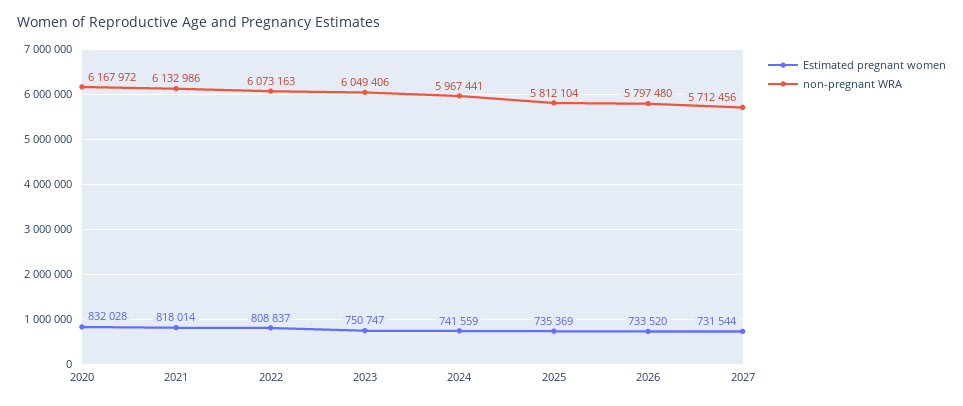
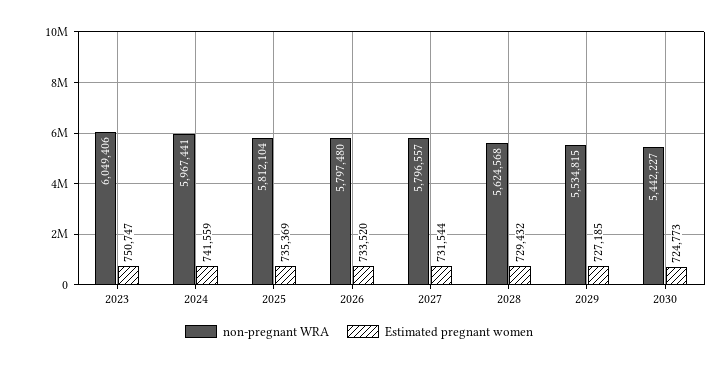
Estimated pregnant women, 2020: 832028 -> none
non-pregnant WRA, 2020: 6167972 -> none
Estimated pregnant women, 2021: 818014 -> none
non-pregnant WRA, 2021: 6132986 -> none
Estimated pregnant women, 2022: 808837 -> none
non-pregnant WRA, 2022: 6073163 -> none
non-pregnant WRA, 2027: 5712456 -> 5796557
non-pregnant WRA, 2028: none -> 5624568
Estimated pregnant women, 2028: none -> 729432
non-pregnant WRA, 2029: none -> 5534815
Estimated pregnant women, 2029: none -> 727185
non-pregnant WRA, 2030: none -> 5442227
Estimated pregnant women, 2030: none -> 724773

